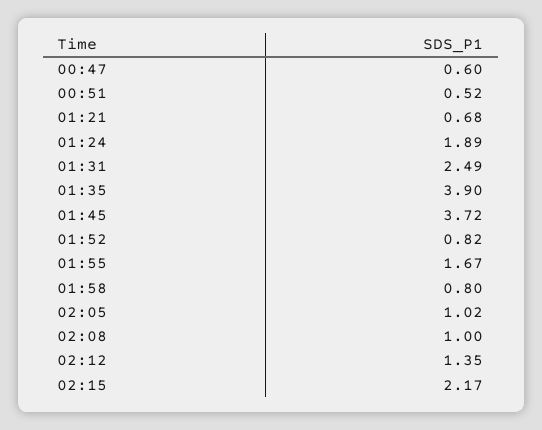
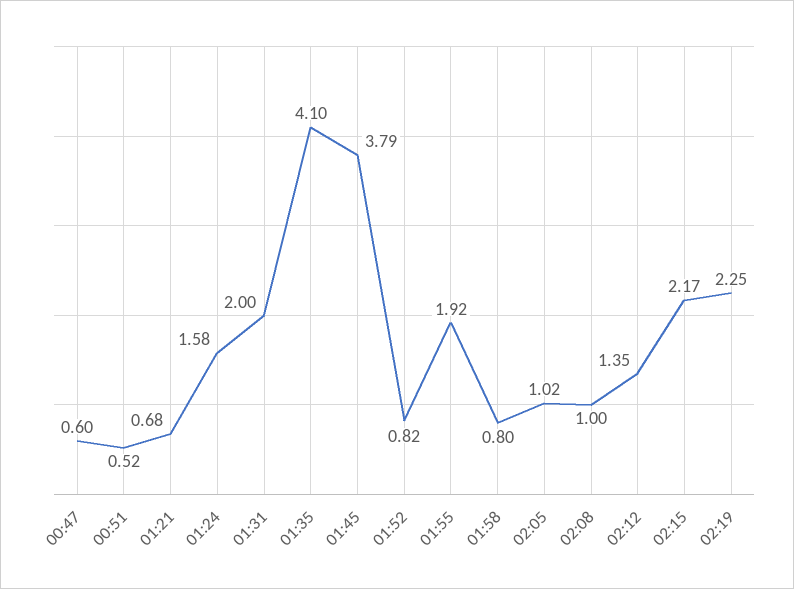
01:24: 1.89 -> 1.58
01:31: 2.49 -> 2
01:35: 3.9 -> 4.1
01:45: 3.72 -> 3.79
01:55: 1.67 -> 1.92
02:19: none -> 2.25

